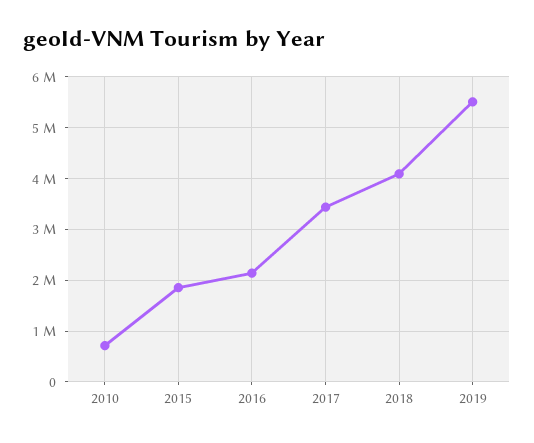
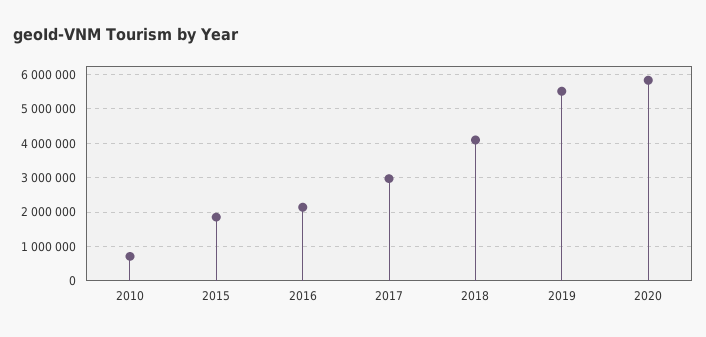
2017: 3400000 -> 3000000
2020: none -> 5800000

